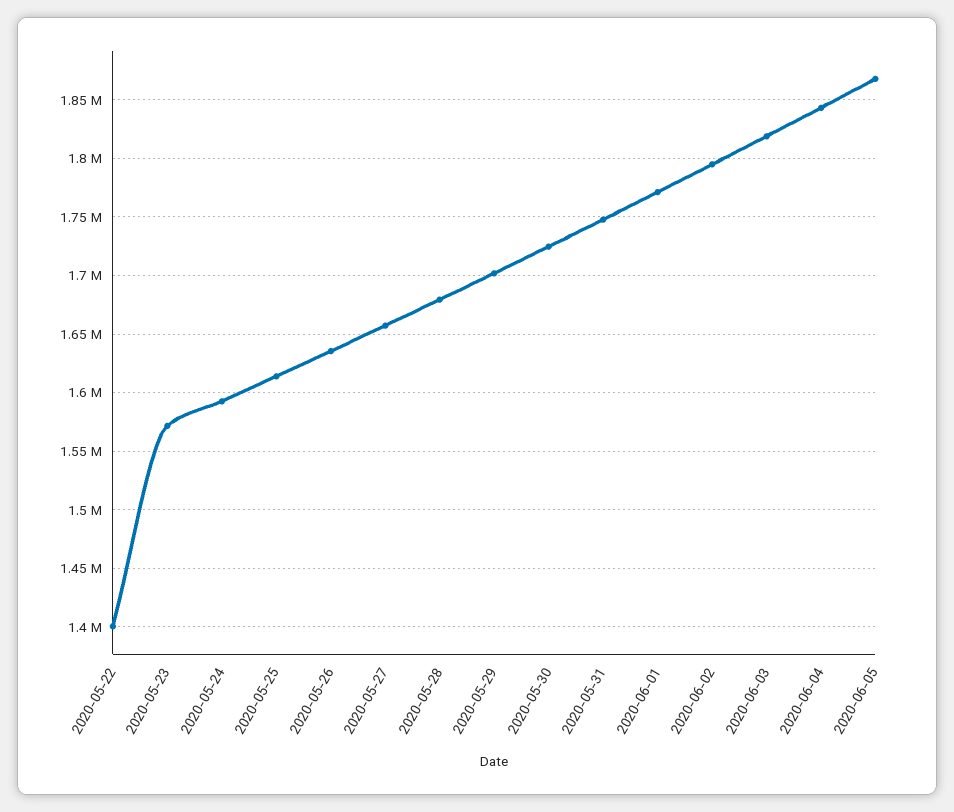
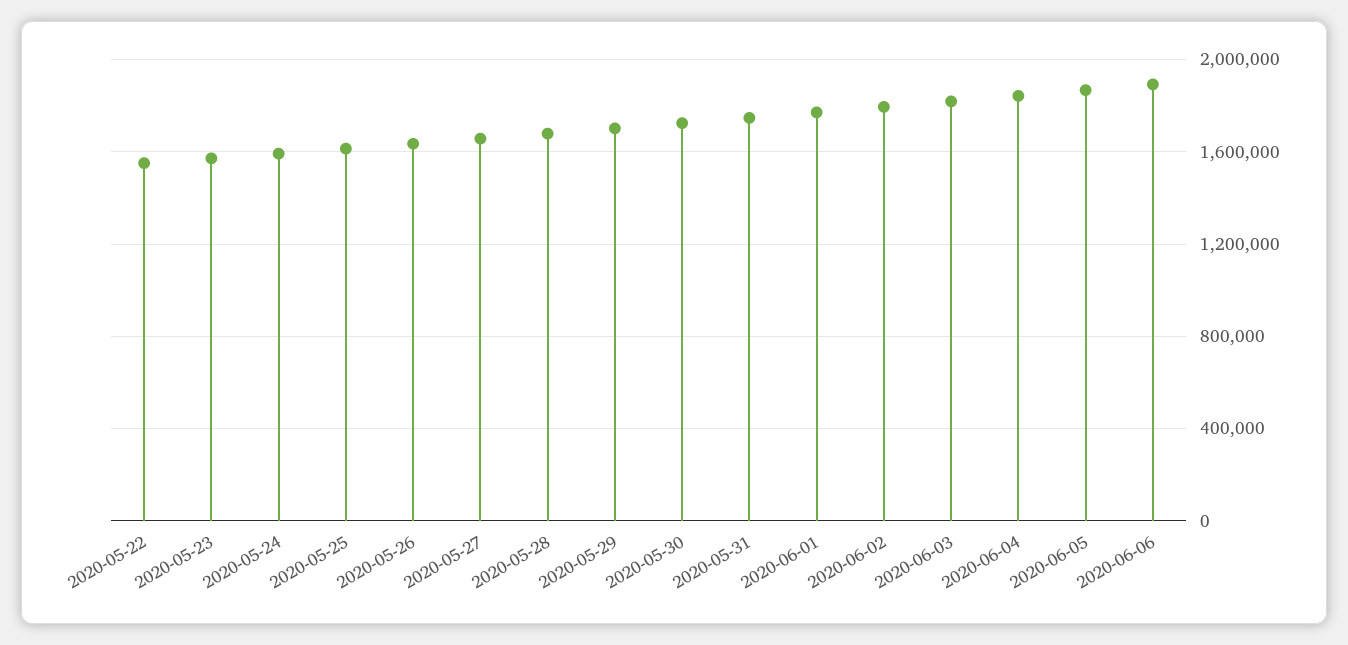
2020-05-22: 1400000 -> 1550000
2020-06-06: none -> 1900000

